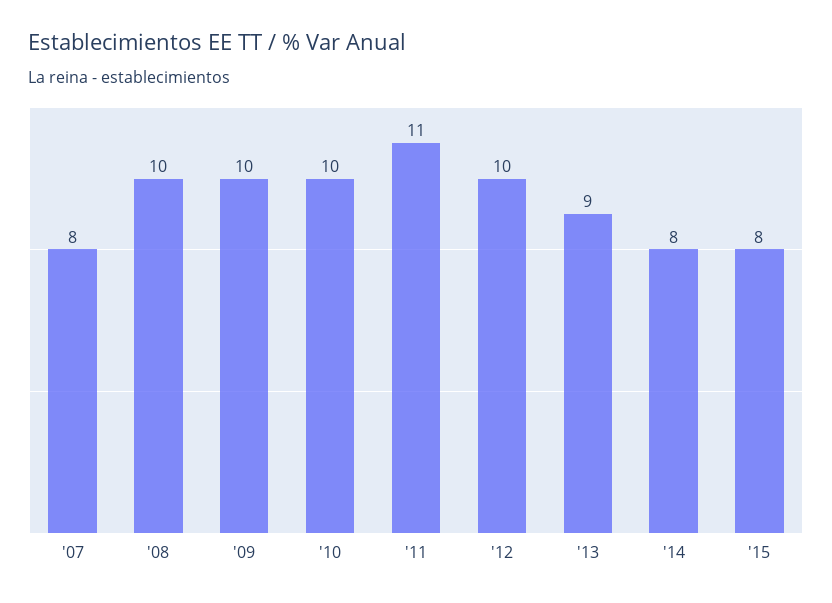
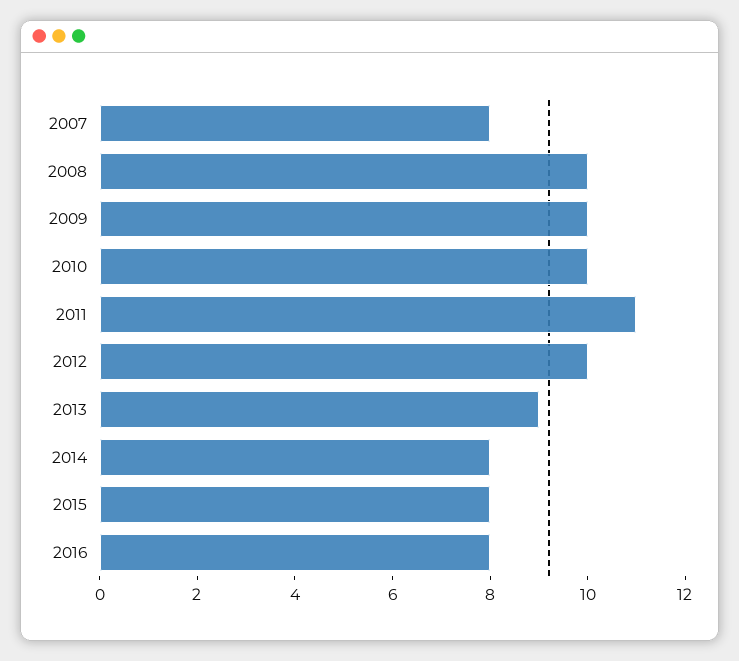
2016: none -> 8

